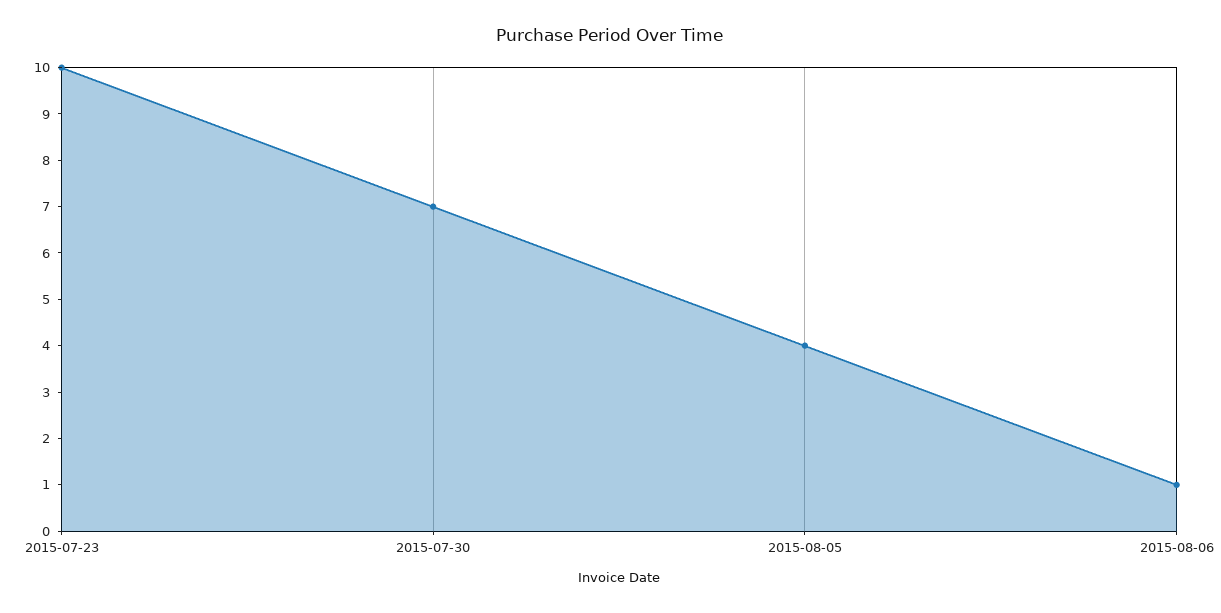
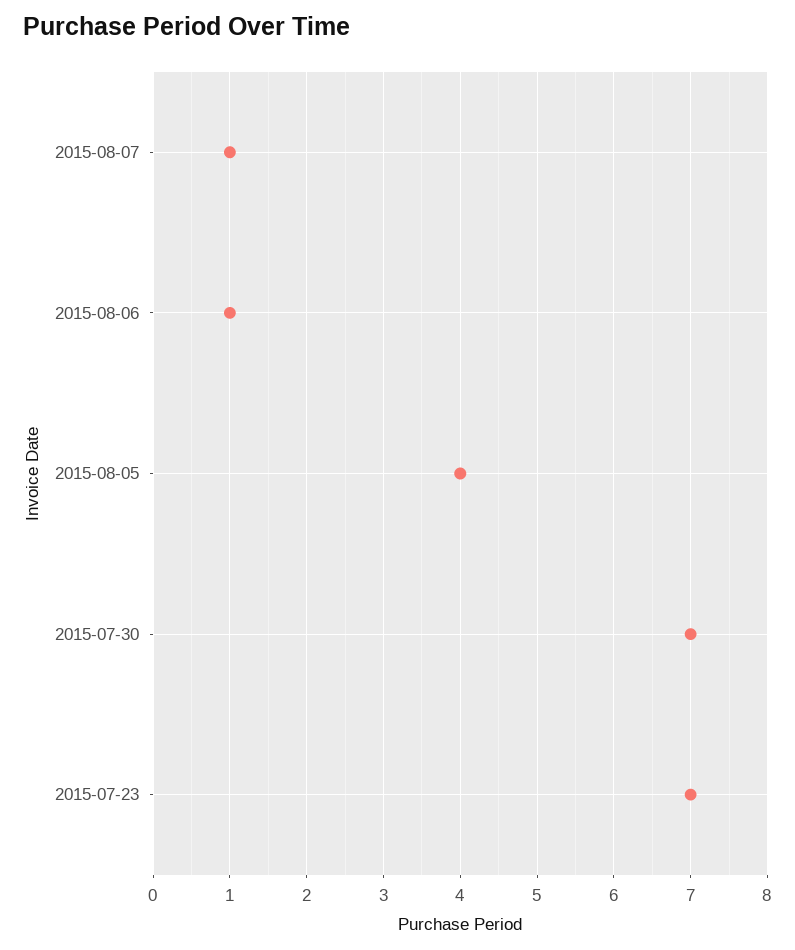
2015-07-23: 10 -> 7
2015-08-07: none -> 1

